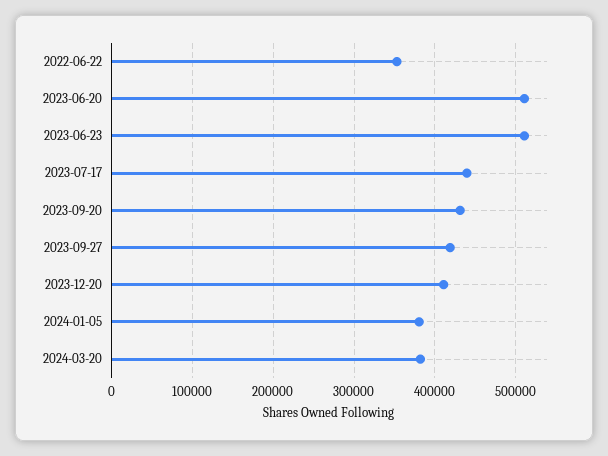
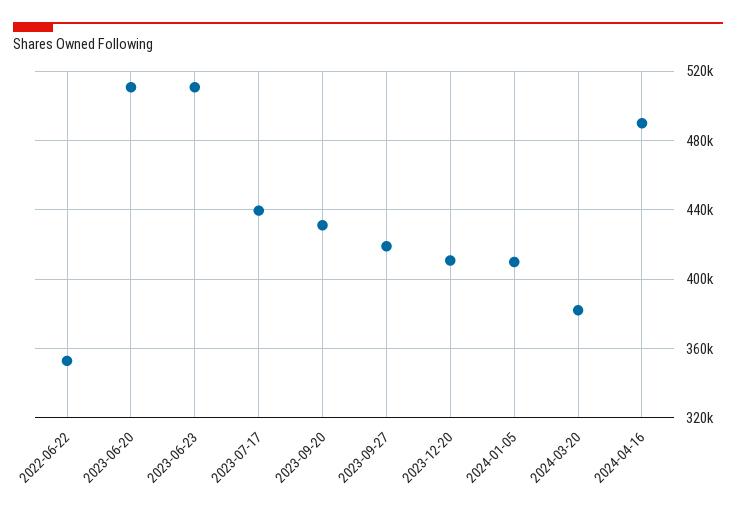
2024-01-05: 380000 -> 410000
2024-04-16: none -> 490000

